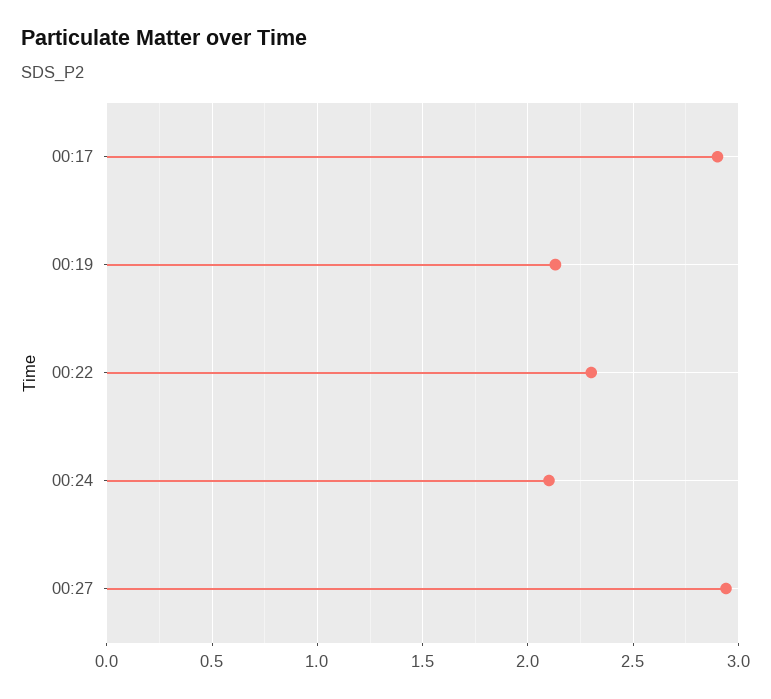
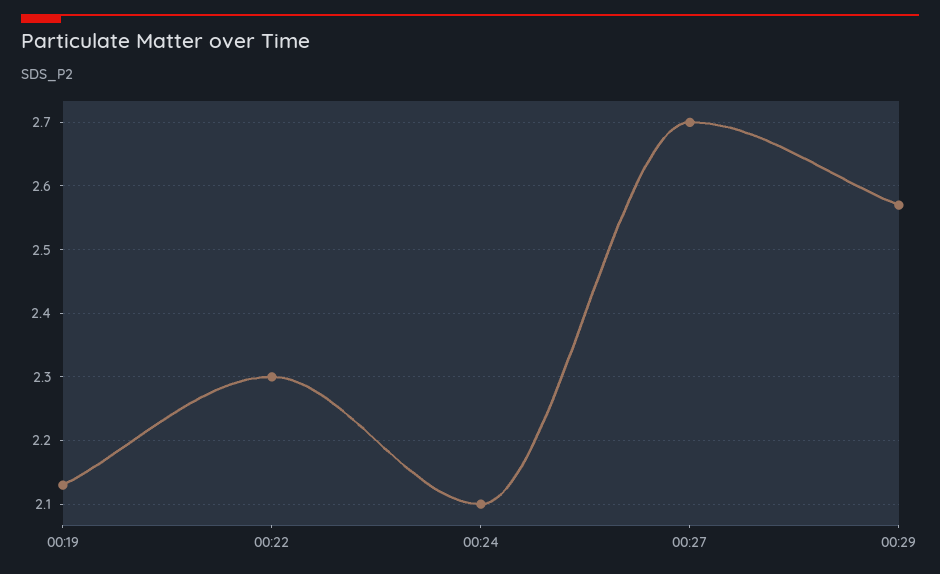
00:17: 2.9 -> none
00:27: 2.95 -> 2.7
00:29: none -> 2.57

